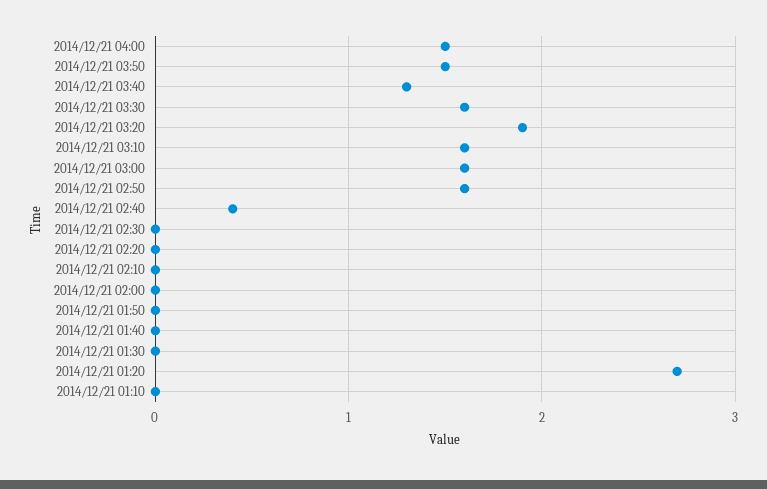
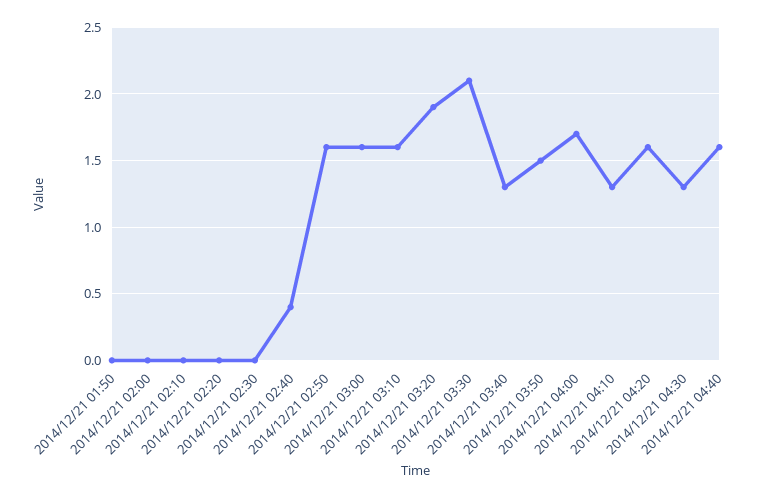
2014/12/21 04:00: 1.5 -> 1.7
2014/12/21 03:30: 1.6 -> 2.1
2014/12/21 01:40: 0 -> none
2014/12/21 01:30: 0 -> none
2014/12/21 01:20: 2.7 -> none
2014/12/21 01:10: 0 -> none
2014/12/21 04:10: none -> 1.3
2014/12/21 04:20: none -> 1.6
2014/12/21 04:30: none -> 1.3
2014/12/21 04:40: none -> 1.6

